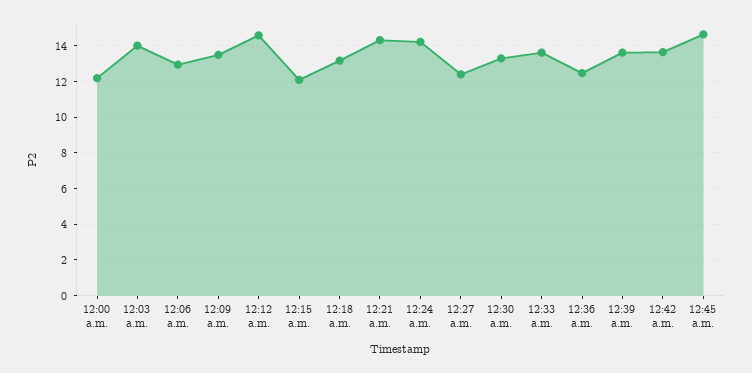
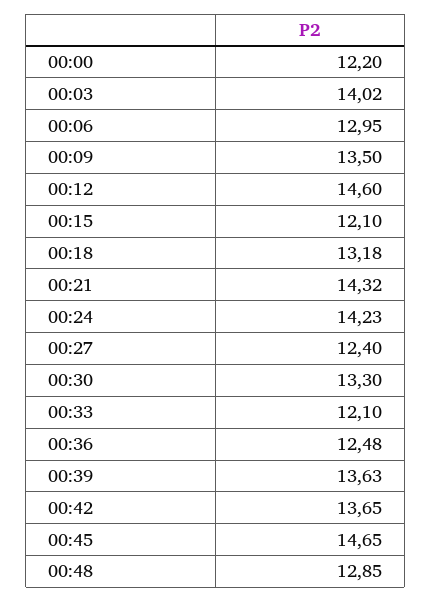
12:33 a.m.: 13.5 -> 12.1
00:48: none -> 12.85

